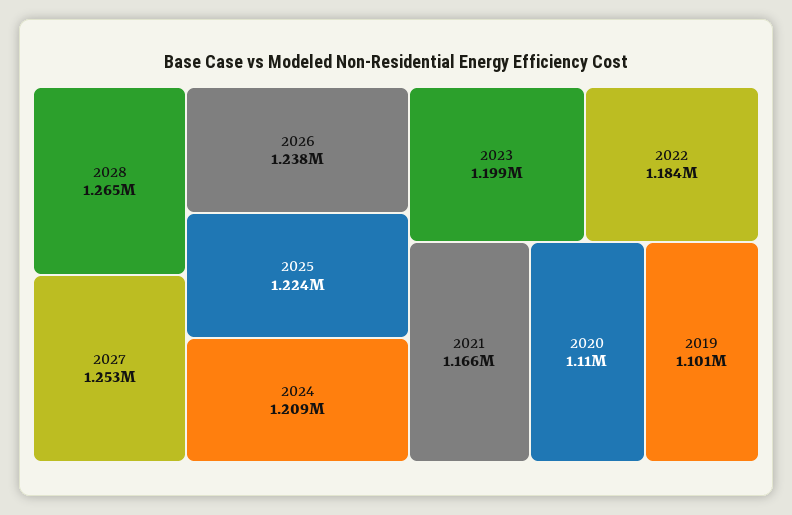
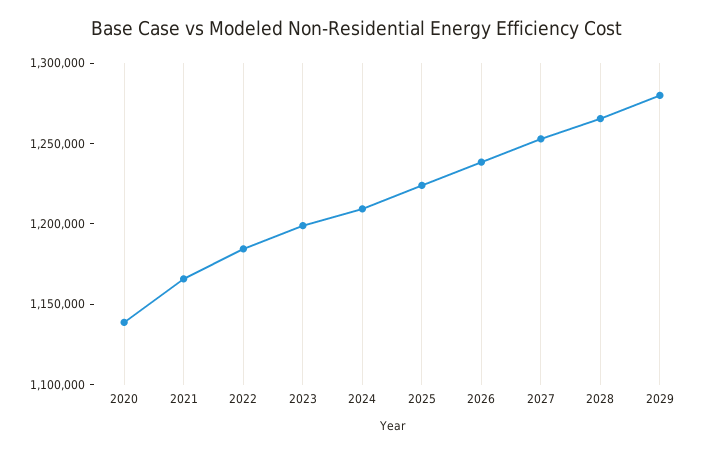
2020: 1110000 -> 1140000
2019: 1101000 -> none
2029: none -> 1280000

